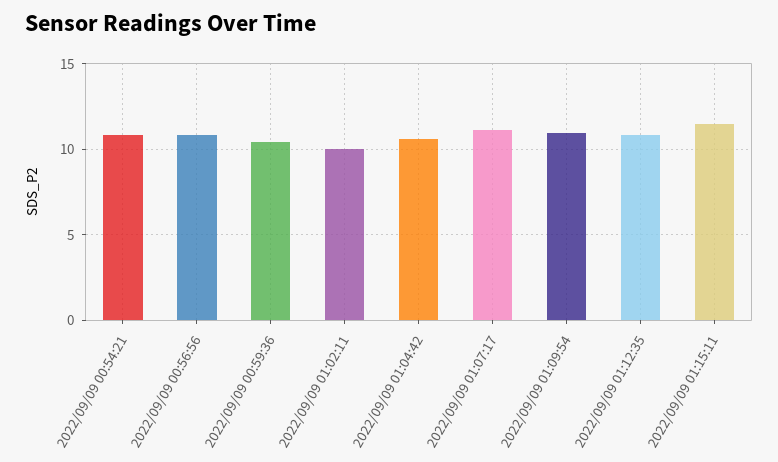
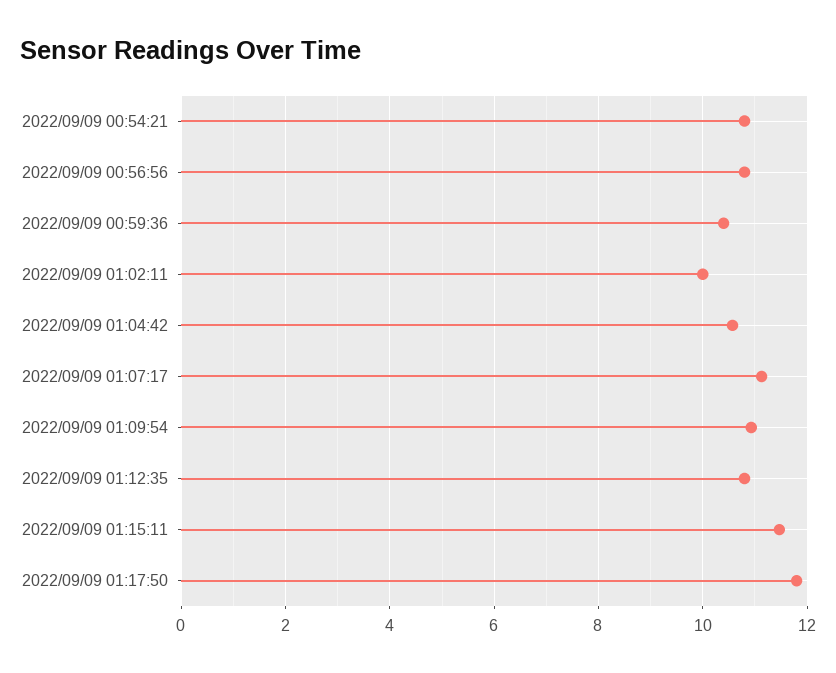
2022/09/09 01:17:50: none -> 11.8

